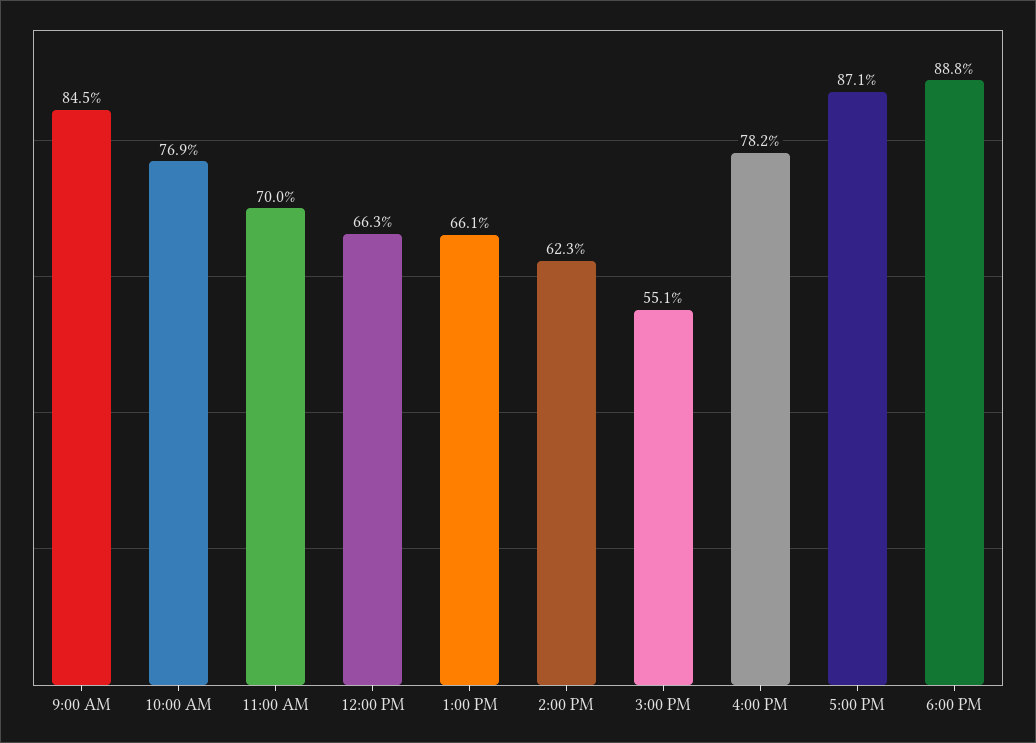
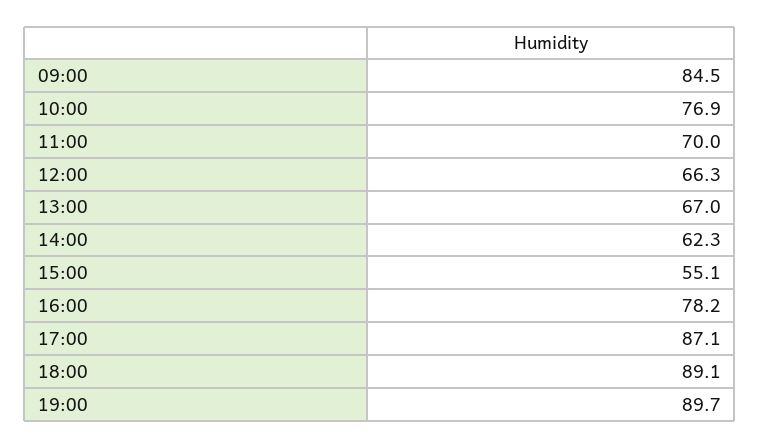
1:00 PM: 66.1 -> 67
6:00 PM: 88.8 -> 89.1
19:00: none -> 89.7

